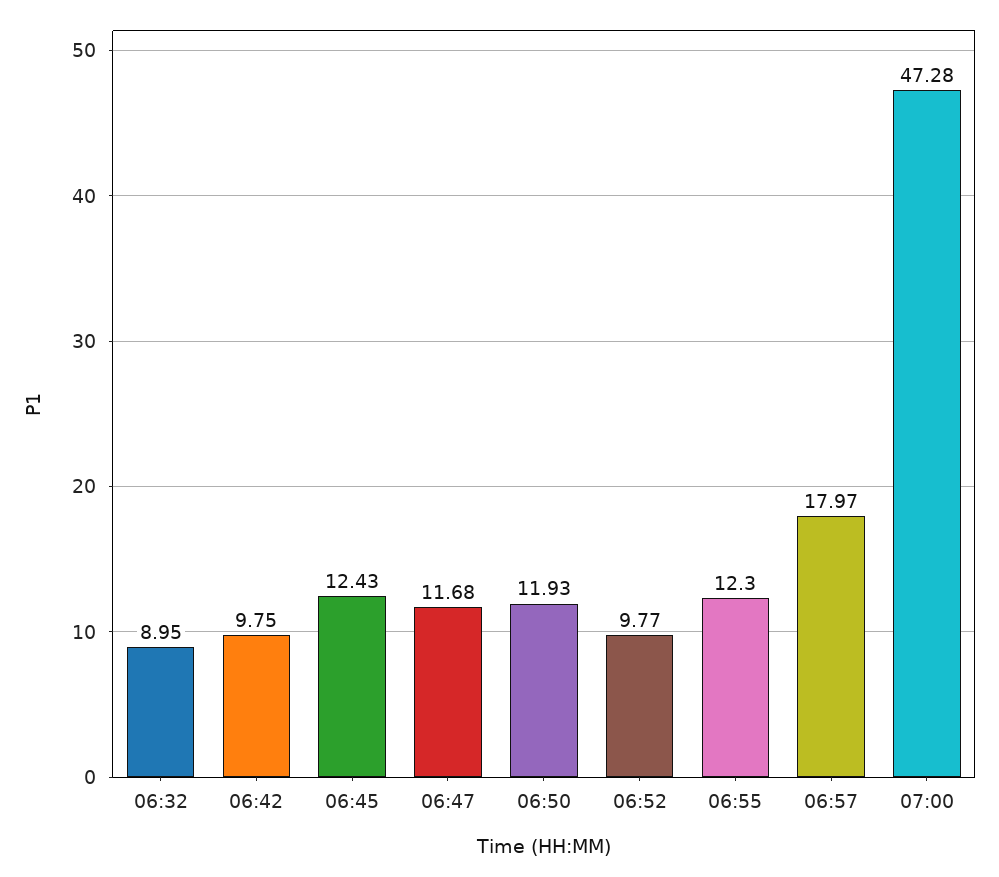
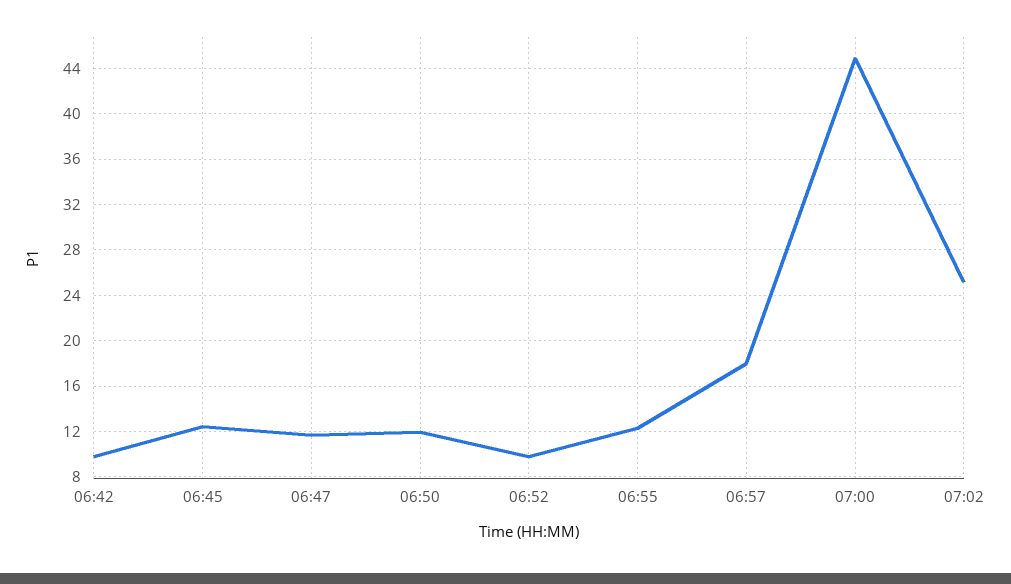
06:32: 8.95 -> none
07:00: 47.28 -> 45
07:02: none -> 25

